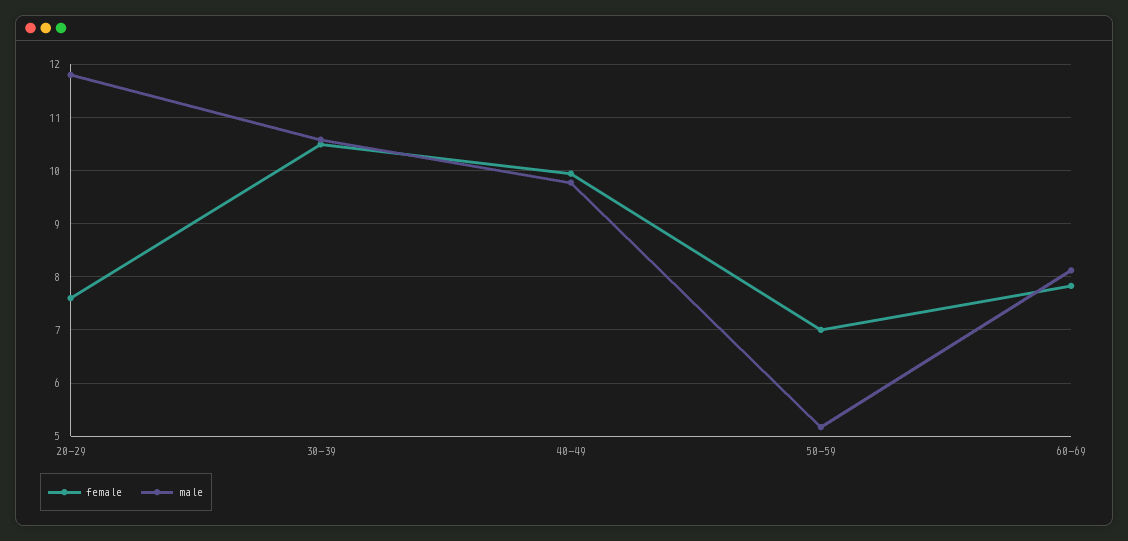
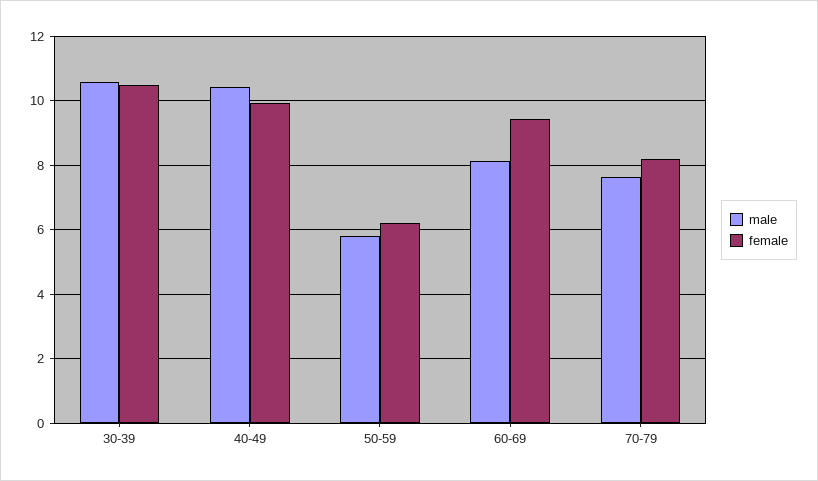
female, 20-29: 7.6 -> none
male, 20-29: 11.8 -> none
male, 40-49: 9.8 -> 10.4
female, 50-59: 7 -> 6.2
male, 50-59: 5.2 -> 5.8
female, 60-69: 7.8 -> 9.4
male, 70-79: none -> 7.6
female, 70-79: none -> 8.2

